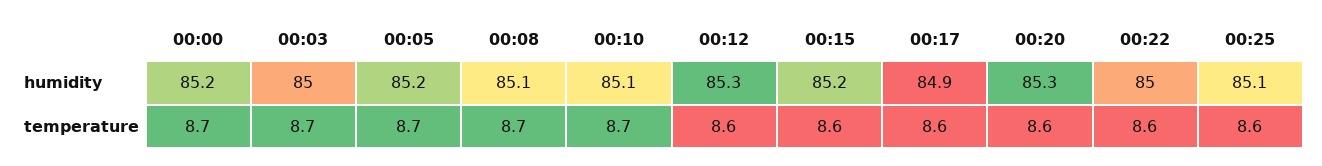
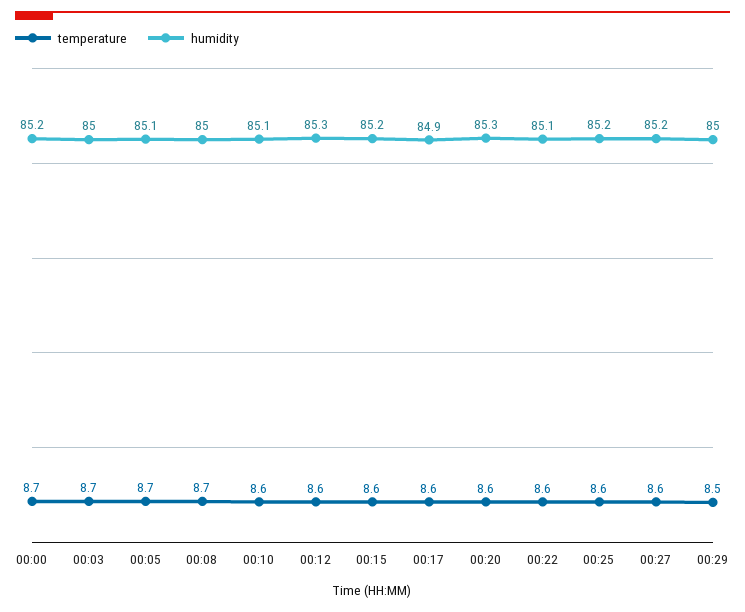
humidity, 00:05: 85.2 -> 85.1
humidity, 00:08: 85.1 -> 85
humidity, 00:22: 85 -> 85.1
humidity, 00:25: 85.1 -> 85.2
temperature, 00:10: 8.7 -> 8.6
temperature, 00:27: none -> 8.6
humidity, 00:27: none -> 85.2
temperature, 00:29: none -> 8.5
humidity, 00:29: none -> 85

